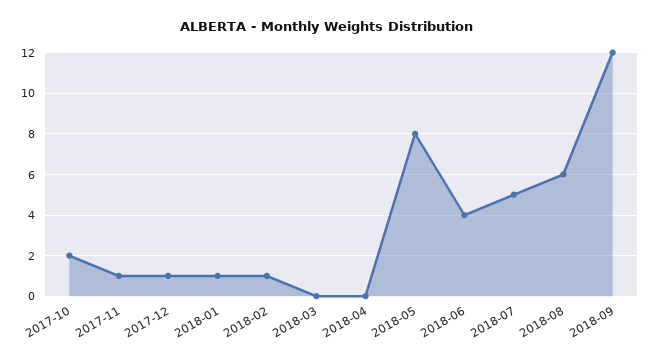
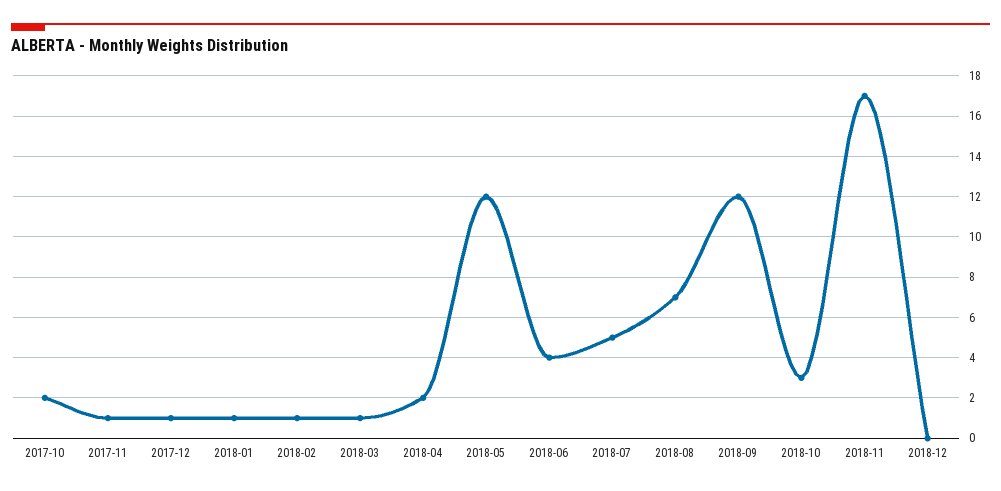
2018-03: 0 -> 1
2018-04: 0 -> 2
2018-05: 8 -> 12
2018-08: 6 -> 7
2018-10: none -> 3
2018-11: none -> 17
2018-12: none -> 0

